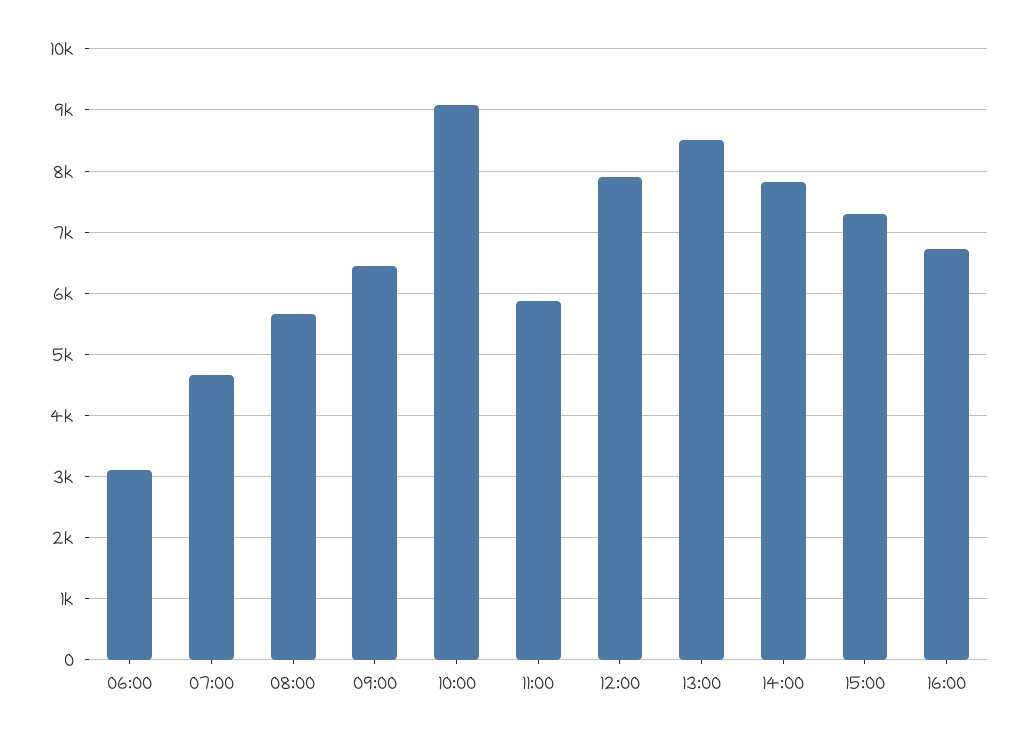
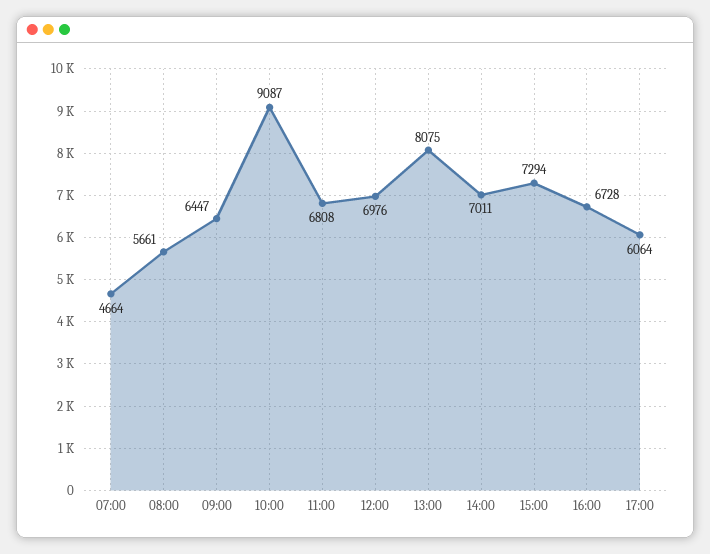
06:00: 3100 -> none
11:00: 5900 -> 6808
12:00: 7900 -> 6976
13:00: 8500 -> 8075
14:00: 7800 -> 7011
17:00: none -> 6064

